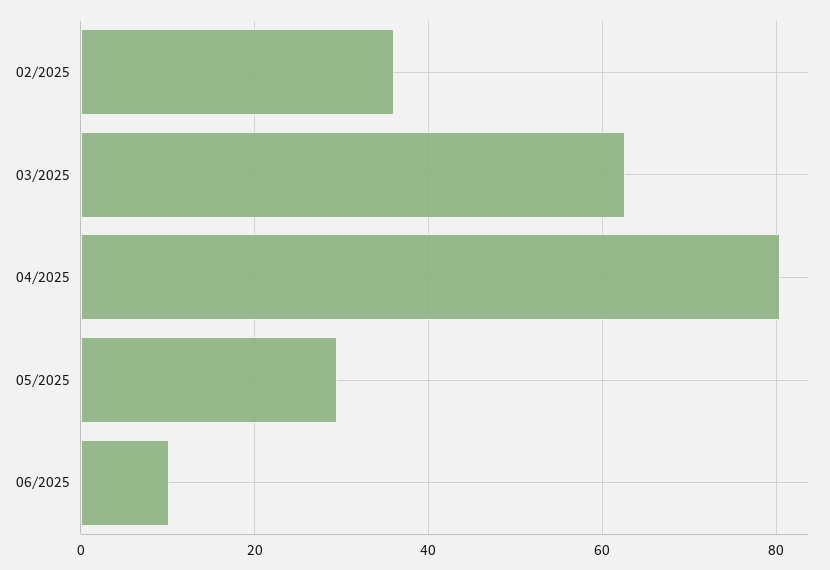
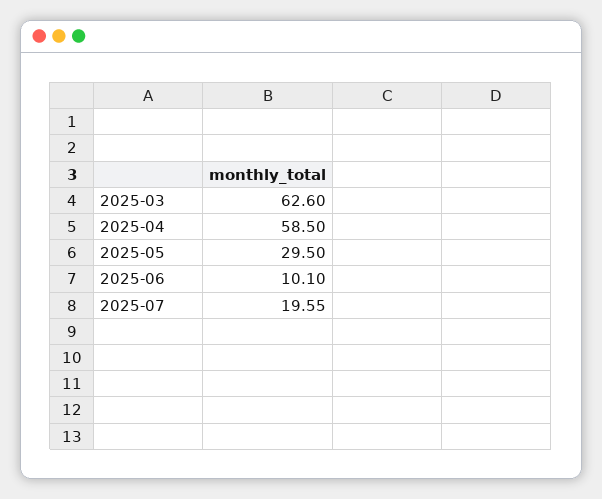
02/2025: 36 -> none
04/2025: 80 -> 58.5
2025-07: none -> 19.55

